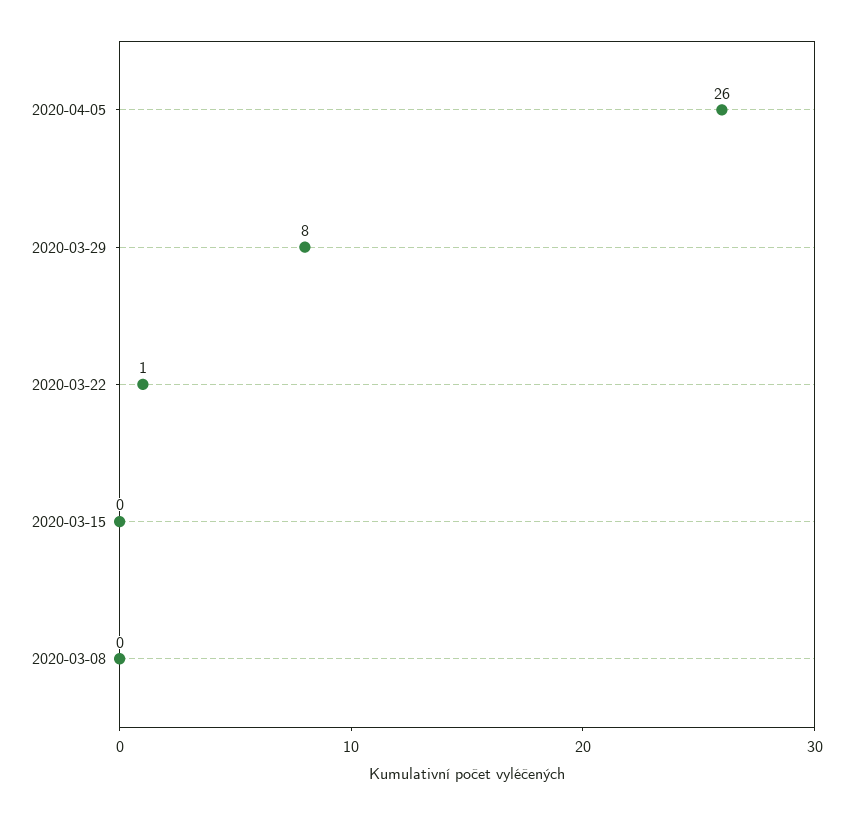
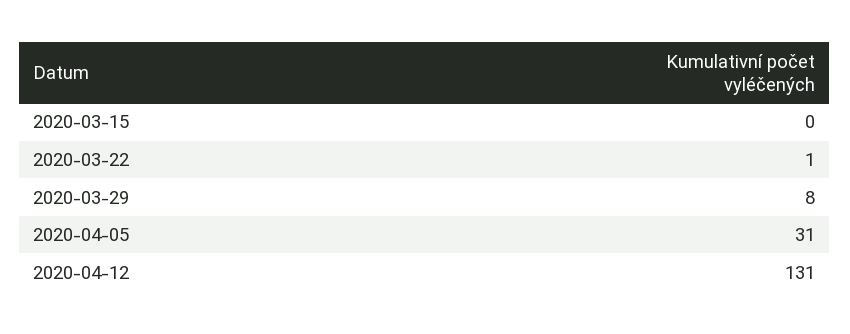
2020-04-05: 26 -> 31
2020-03-08: 0 -> none
2020-04-12: none -> 131

